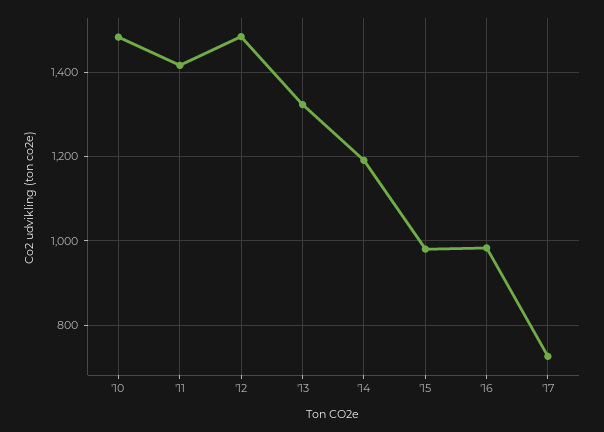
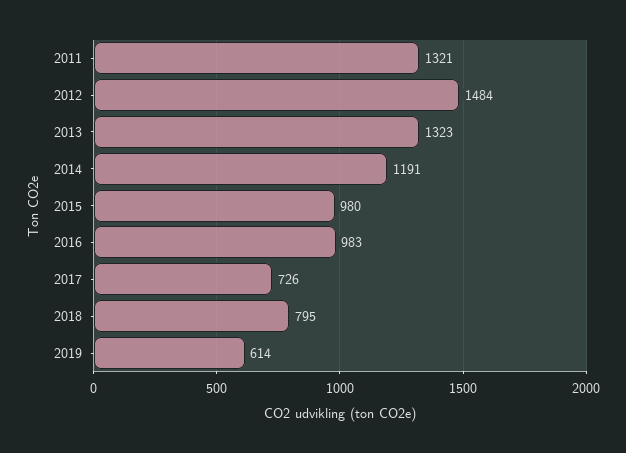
'10: 1480 -> none
'11: 1420 -> 1321
2018: none -> 795
2019: none -> 614

